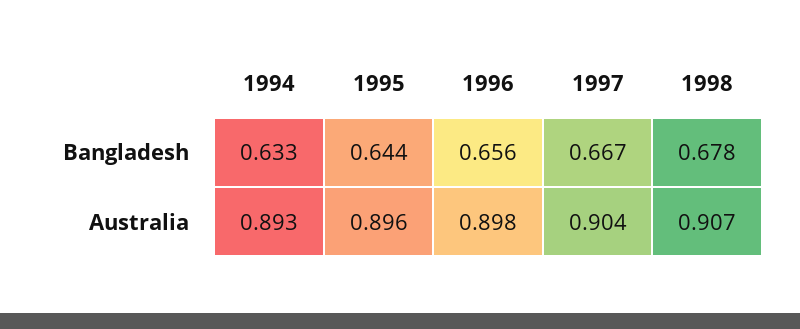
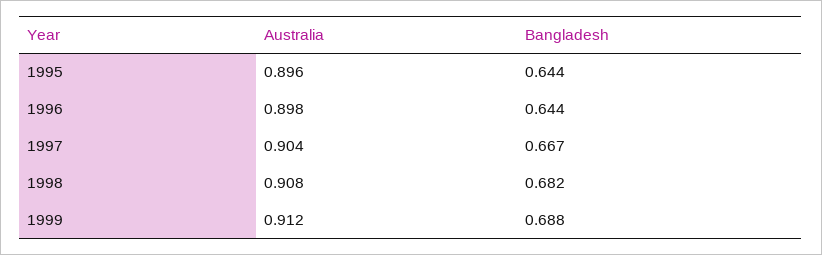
1994, Bangladesh: 0.633 -> none
1996, Bangladesh: 0.656 -> 0.644
1998, Bangladesh: 0.678 -> 0.682
1994, Australia: 0.893 -> none
1998, Australia: 0.907 -> 0.908
1999, Australia: none -> 0.912
1999, Bangladesh: none -> 0.688

